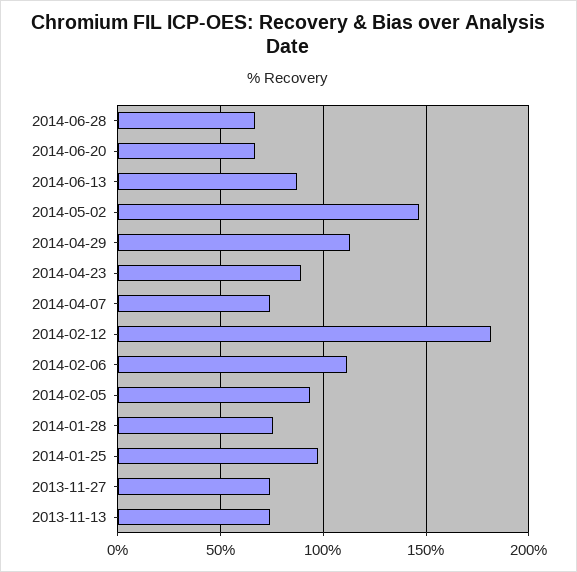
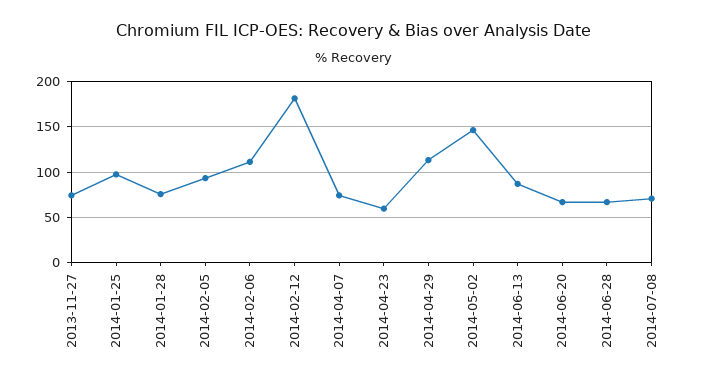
2014-04-23: 90 -> 60
2013-11-13: 75 -> none
2014-07-08: none -> 70

